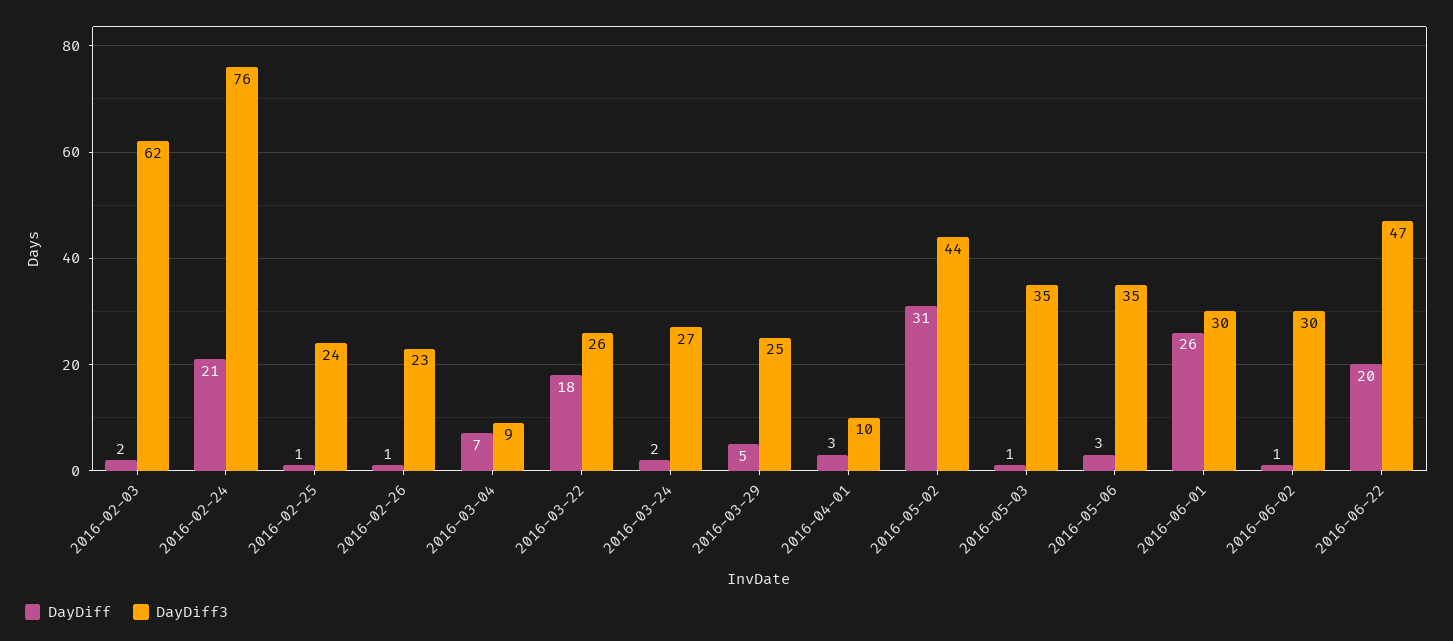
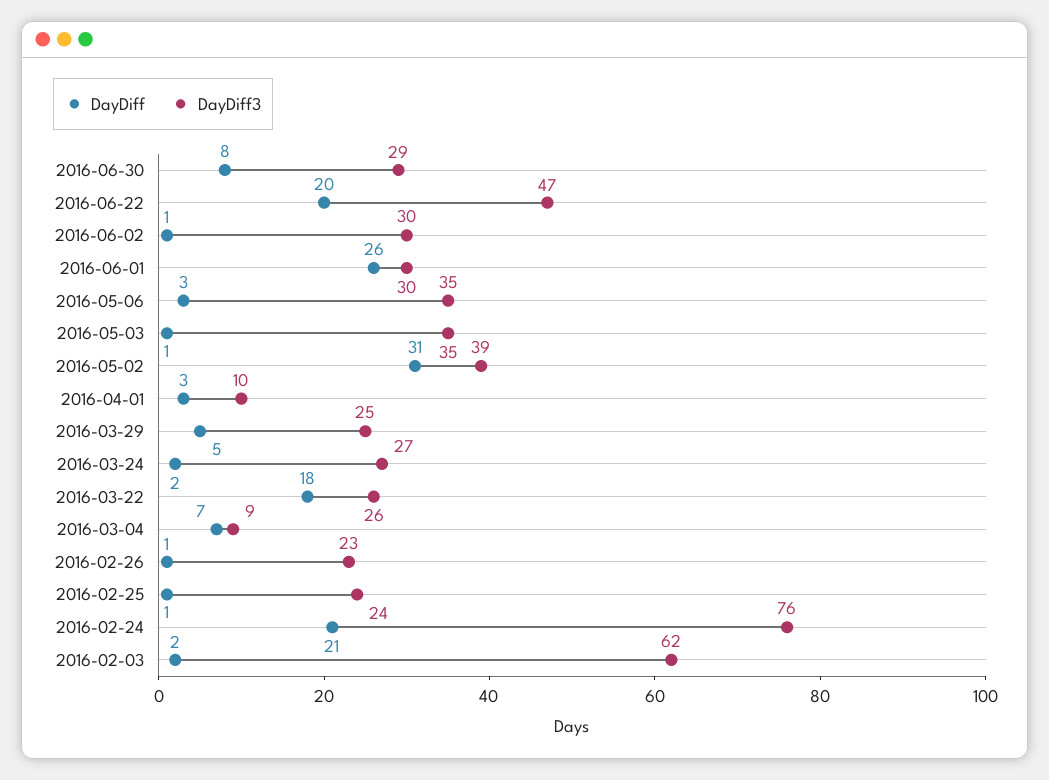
DayDiff3, 2016-05-02: 44 -> 39
DayDiff, 2016-06-30: none -> 8
DayDiff3, 2016-06-30: none -> 29

